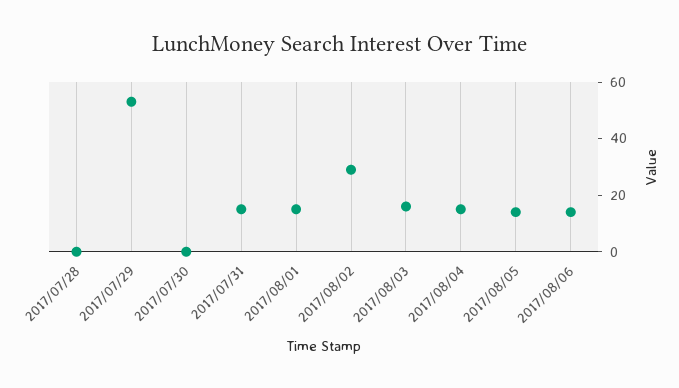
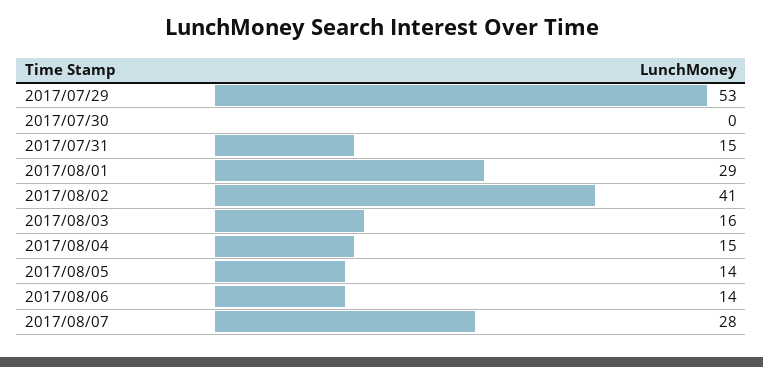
2017/07/28: 0 -> none
2017/08/01: 15 -> 29
2017/08/02: 30 -> 41
2017/08/07: none -> 28

